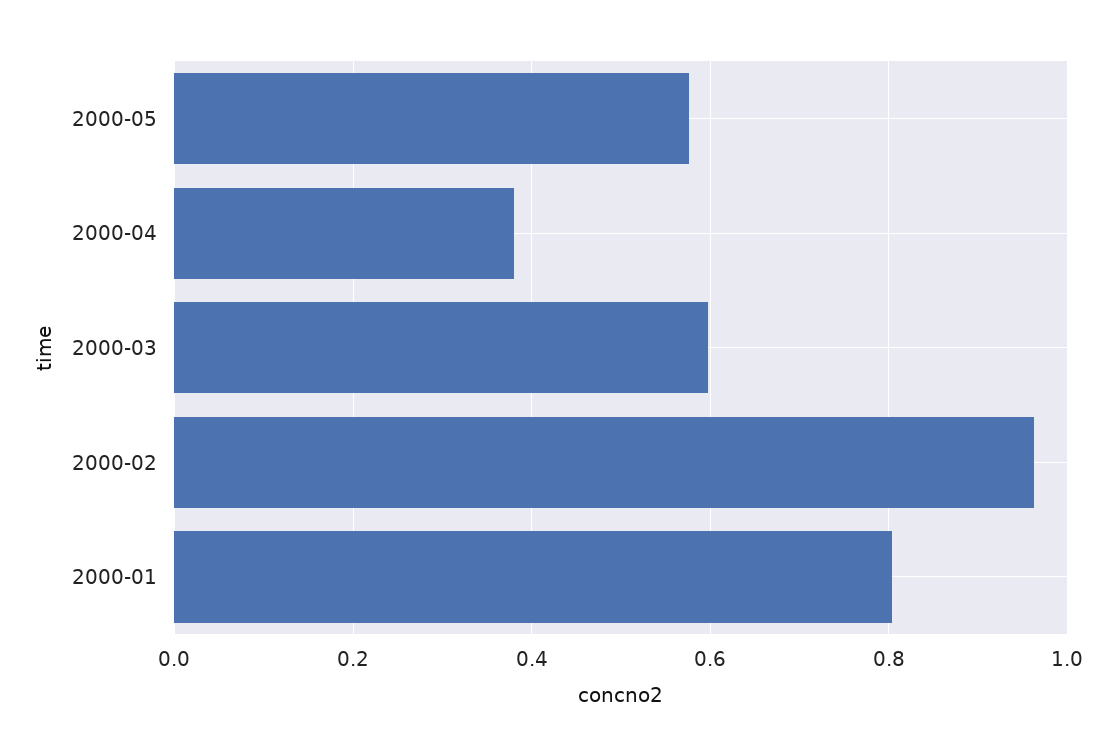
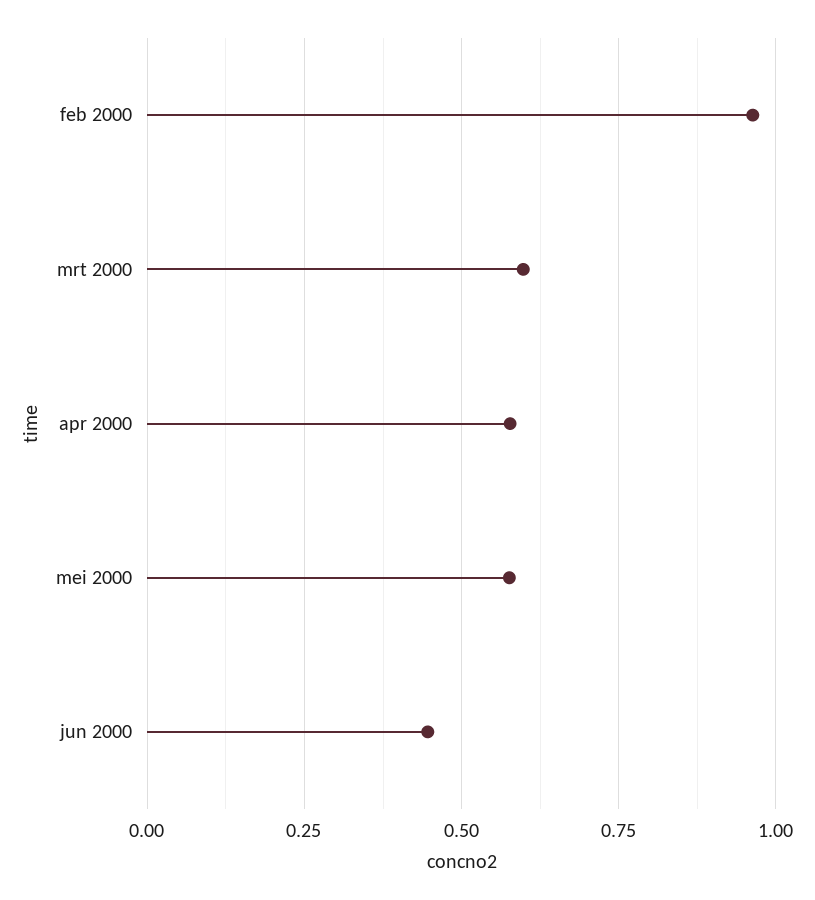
2000-04: 0.38 -> 0.575
2000-01: 0.8 -> none
jun 2000: none -> 0.45

